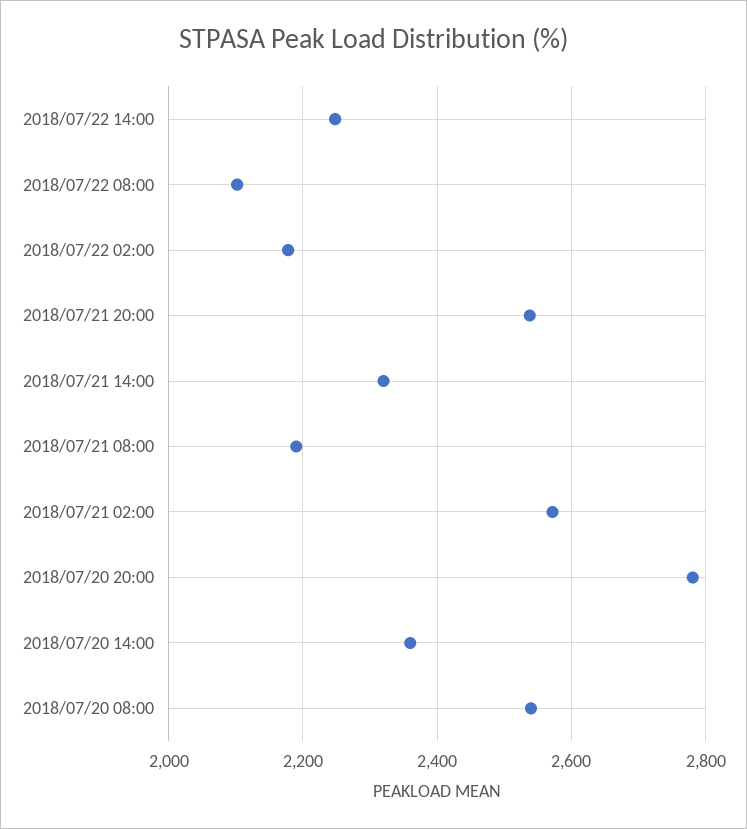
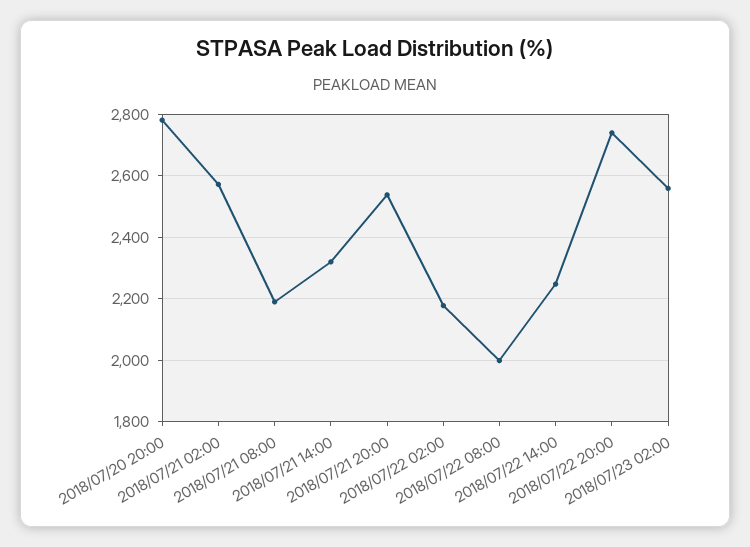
2018/07/22 08:00: 2100 -> 2000
2018/07/20 14:00: 2360 -> none
2018/07/20 08:00: 2540 -> none
2018/07/22 20:00: none -> 2740
2018/07/23 02:00: none -> 2560

